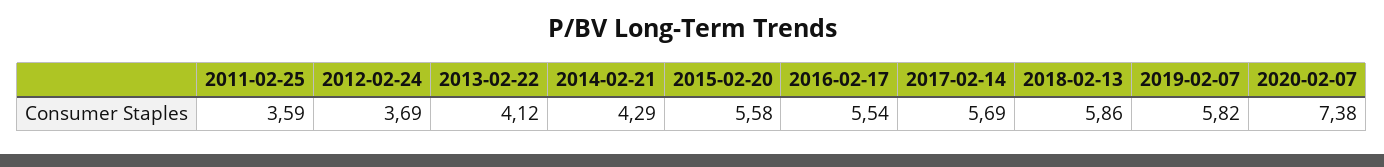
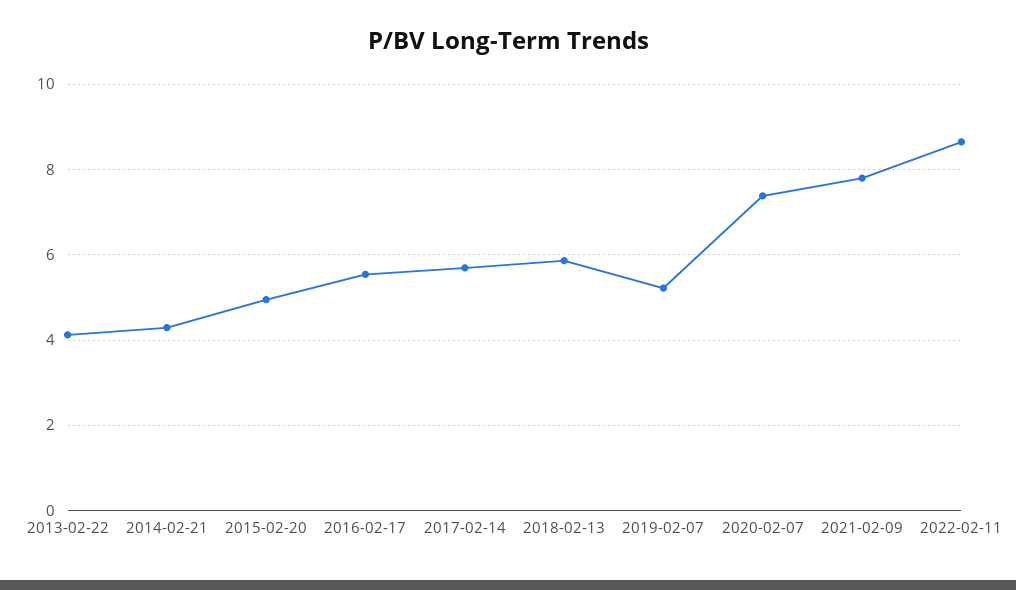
2011-02-25: 3.59 -> none
2012-02-24: 3.69 -> none
2015-02-20: 5.58 -> 5
2019-02-07: 5.82 -> 5.2
2021-02-09: none -> 7.8
2022-02-11: none -> 8.6

